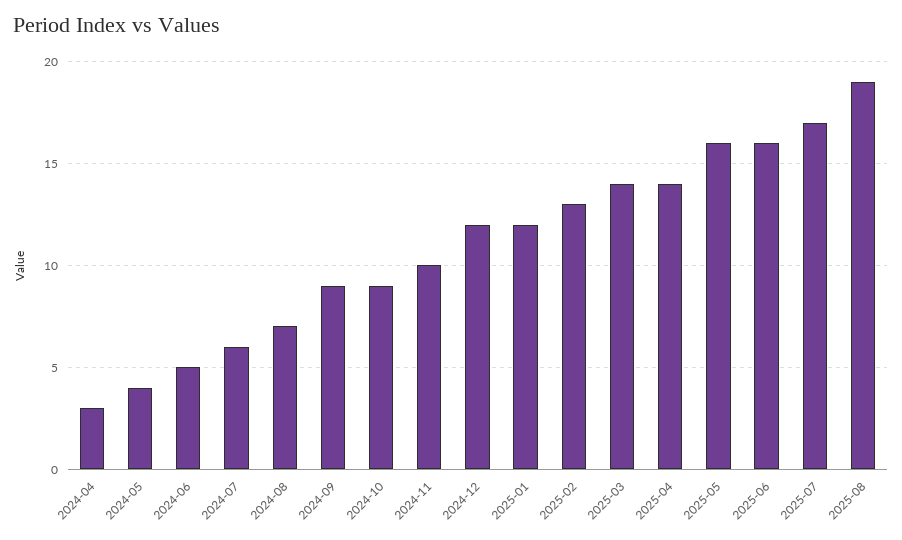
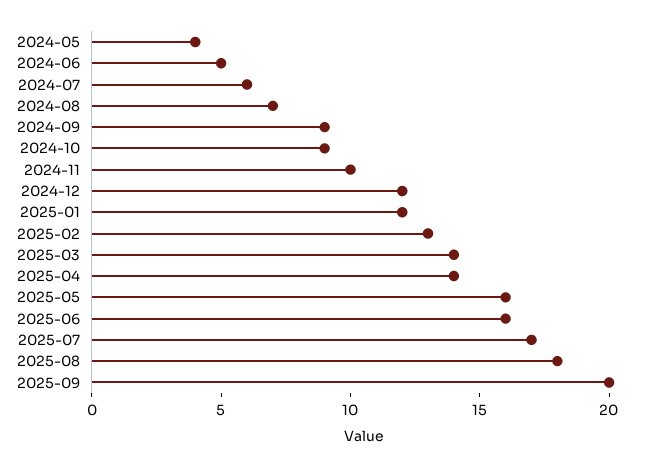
2024-04: 3 -> none
2025-08: 19 -> 18
2025-09: none -> 20

